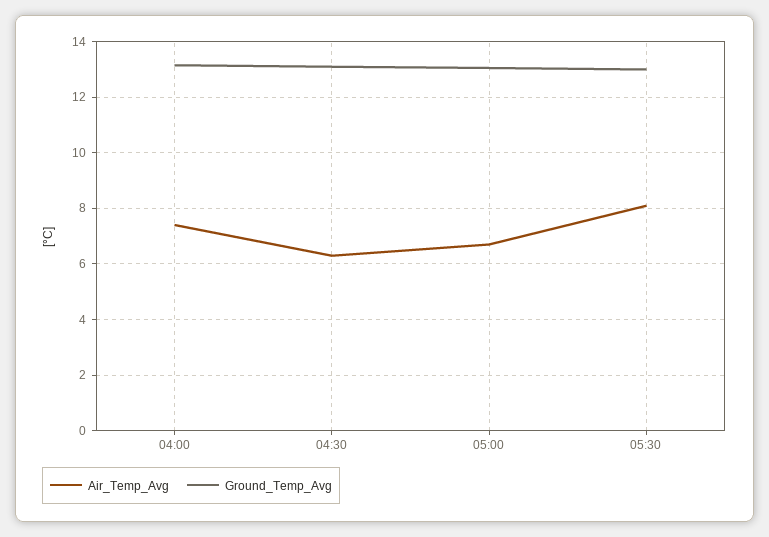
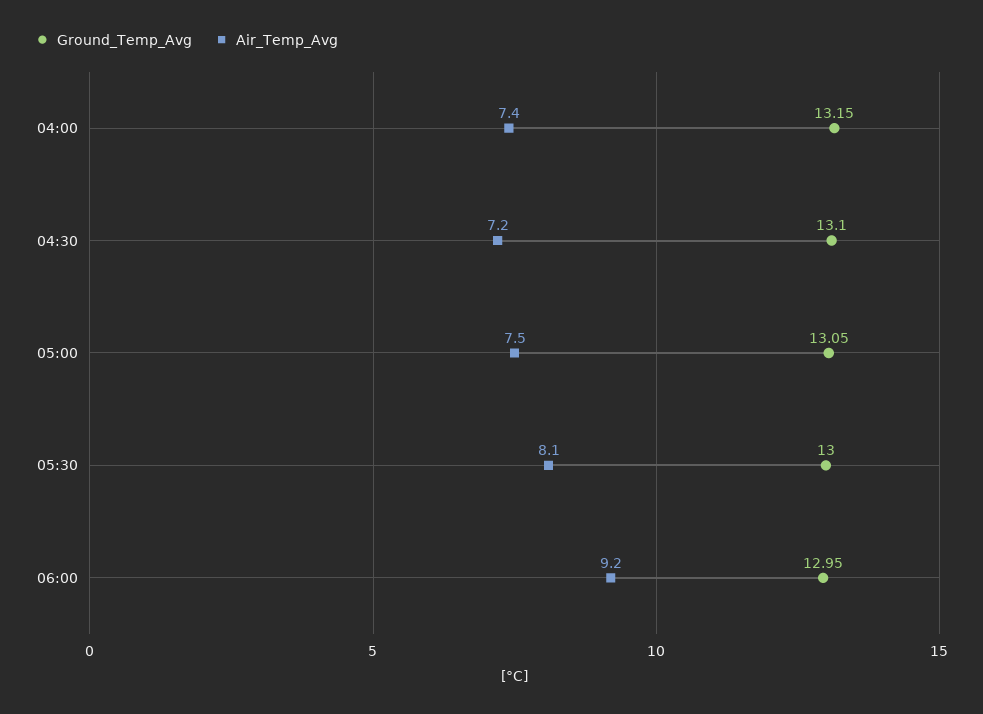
Air_Temp_Avg, 04:30: 6.25 -> 7.2
Air_Temp_Avg, 05:00: 6.75 -> 7.5
Ground_Temp_Avg, 06:00: none -> 12.95
Air_Temp_Avg, 06:00: none -> 9.2

